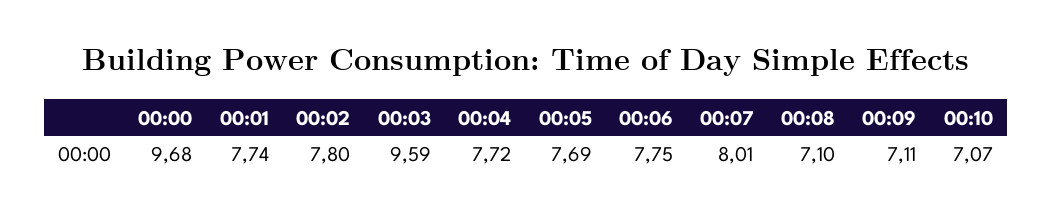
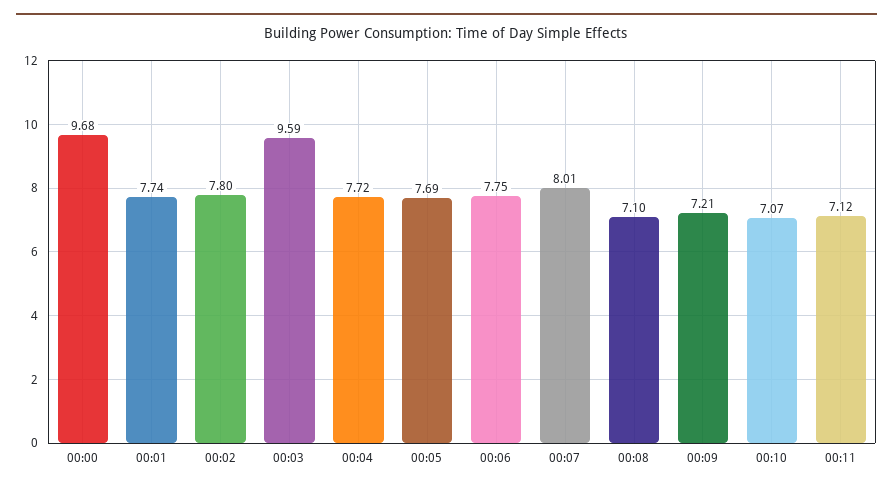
00:09: 7.11 -> 7.21
00:11: none -> 7.12

